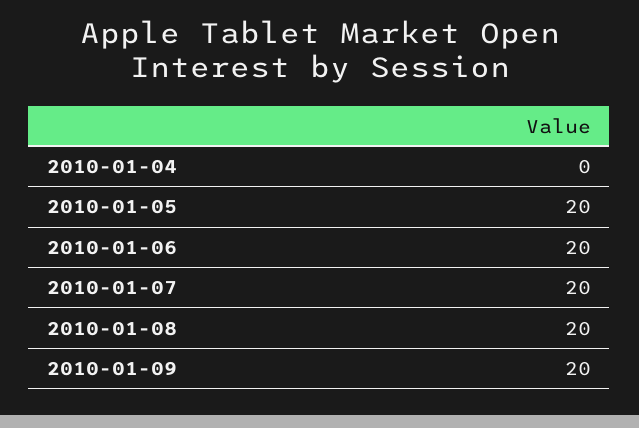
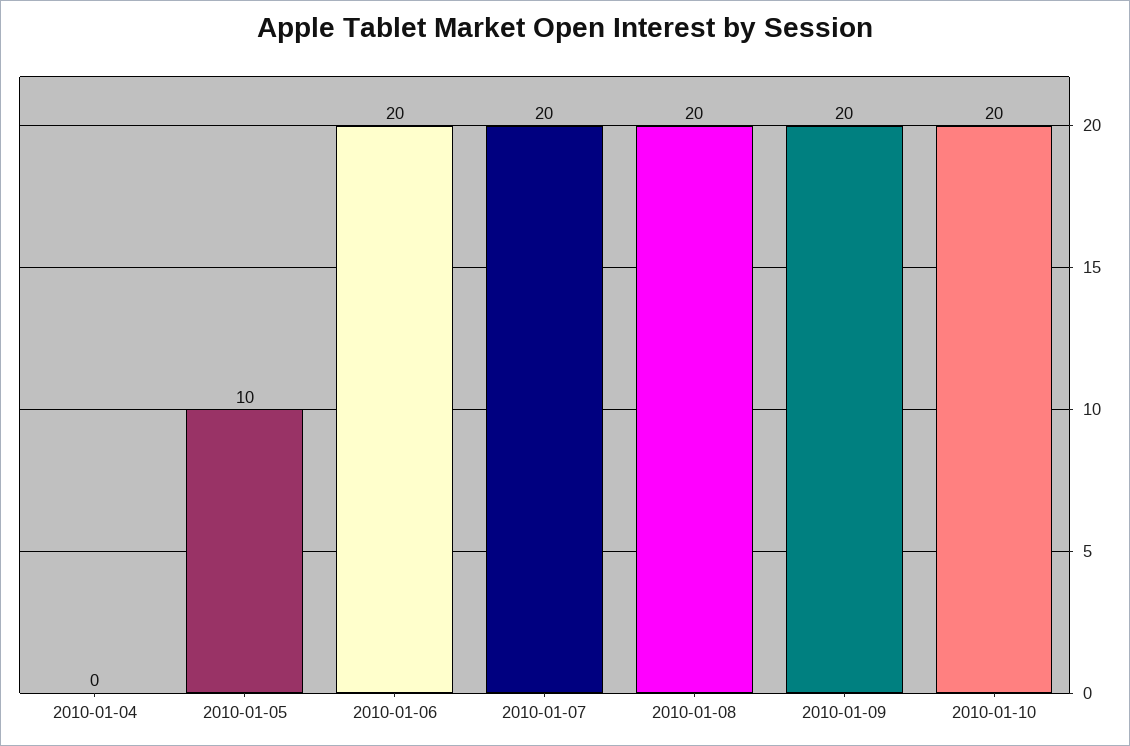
2010-01-05: 20 -> 10
2010-01-10: none -> 20

